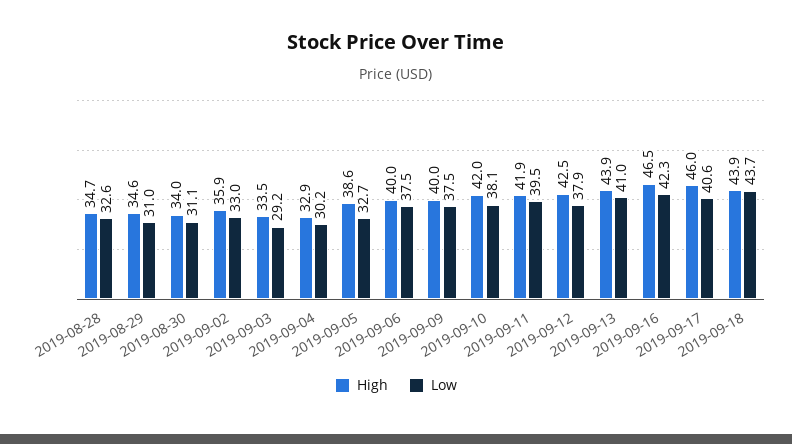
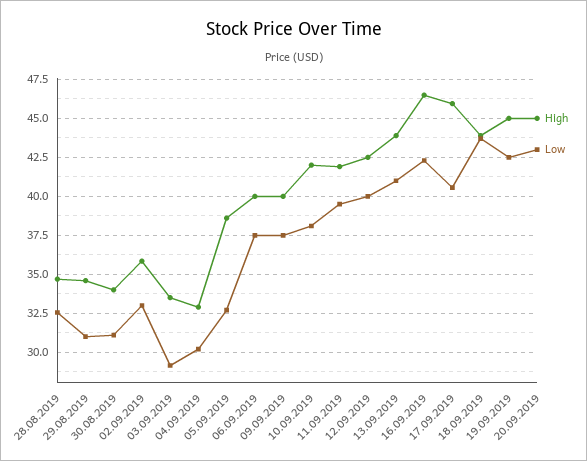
Low, 2019-09-12: 37.9 -> 40
High, 19.09.2019: none -> 45
Low, 19.09.2019: none -> 42.5
High, 20.09.2019: none -> 45
Low, 20.09.2019: none -> 43

